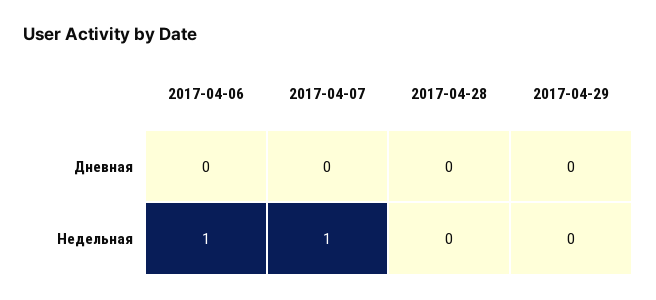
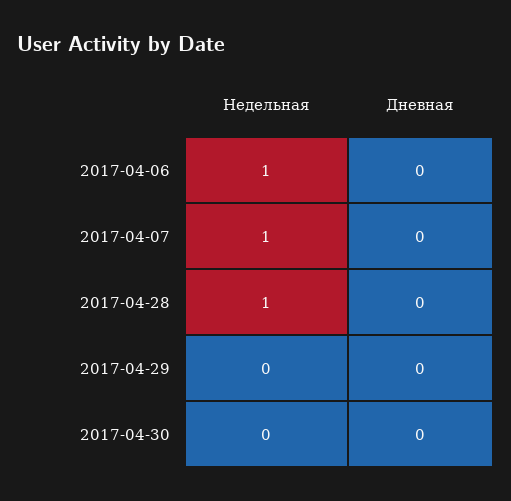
2017-04-28, Недельная: 0 -> 1
2017-04-30, Недельная: none -> 0
2017-04-30, Дневная: none -> 0

